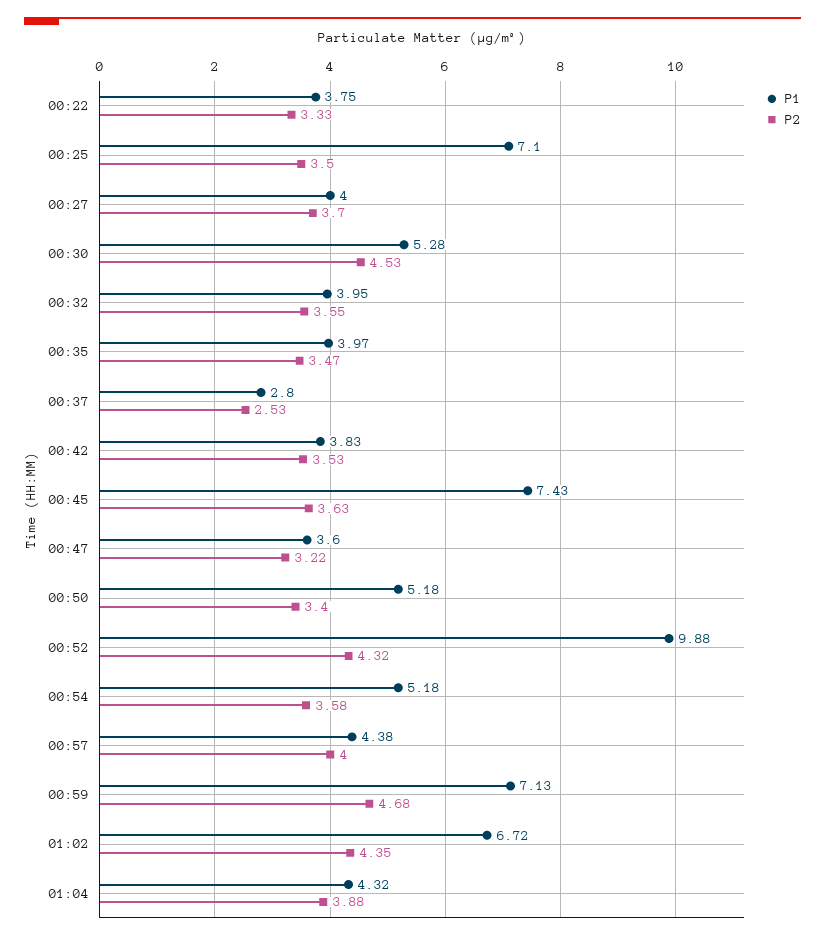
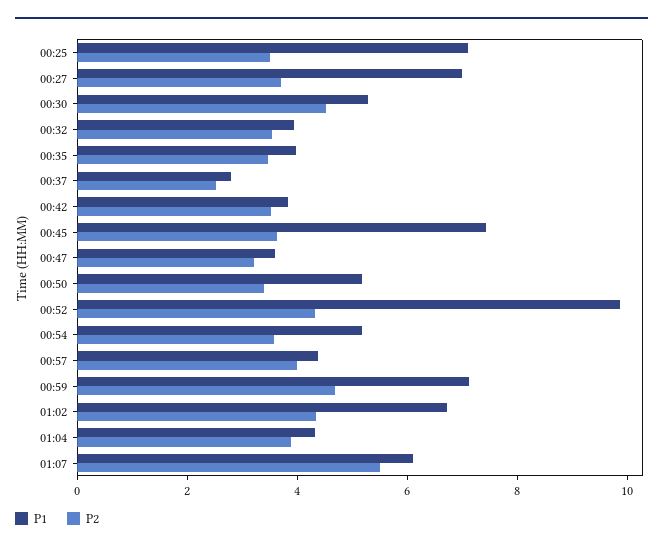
P1, 00:22: 3.75 -> none
P2, 00:22: 3.33 -> none
P1, 00:27: 4 -> 7
P1, 01:07: none -> 6
P2, 01:07: none -> 5.5

